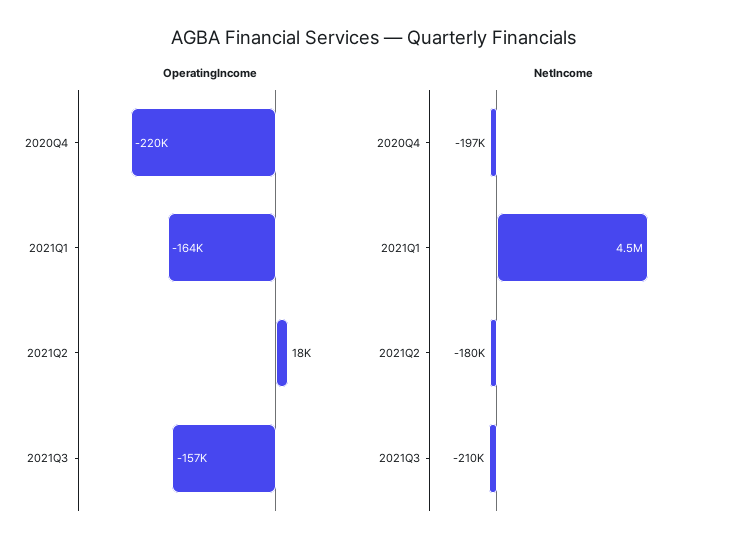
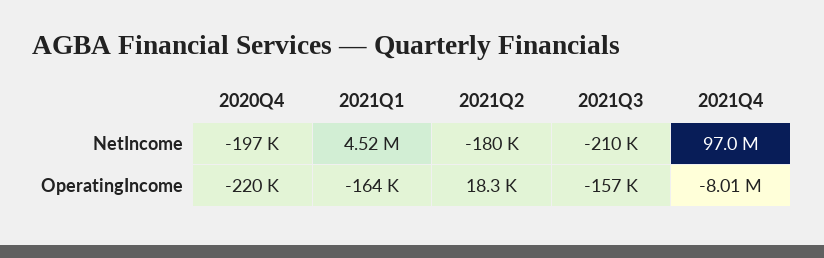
NetIncome, 2021Q4: none -> 97000000
OperatingIncome, 2021Q4: none -> -8010000

